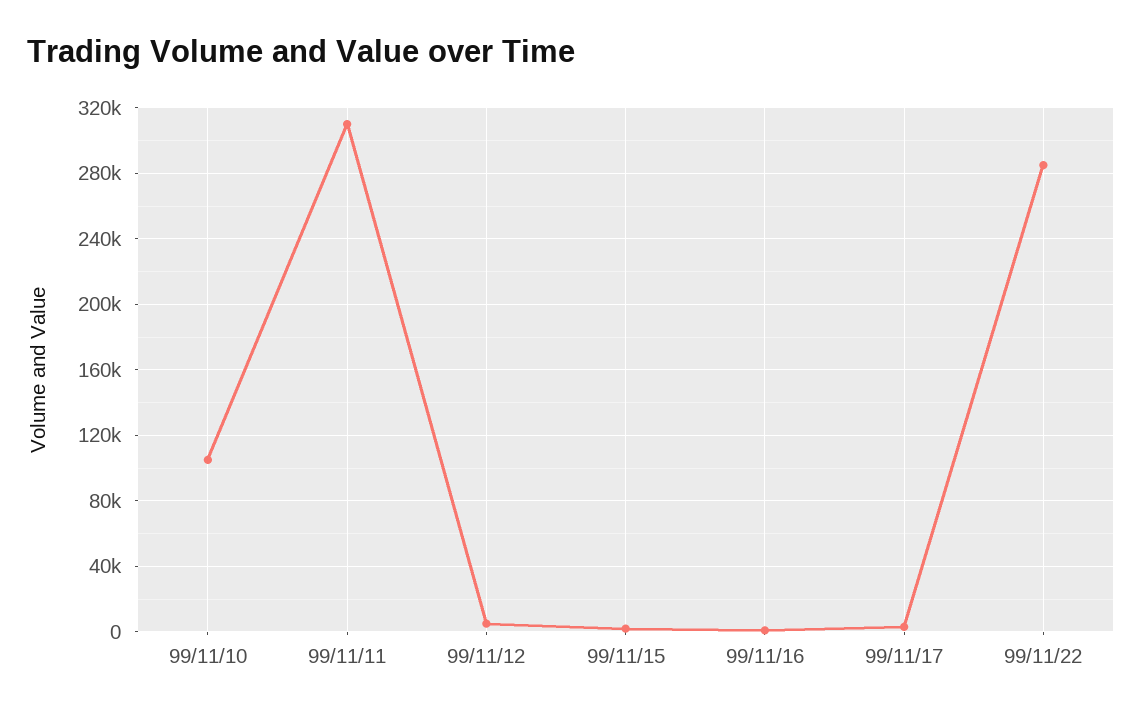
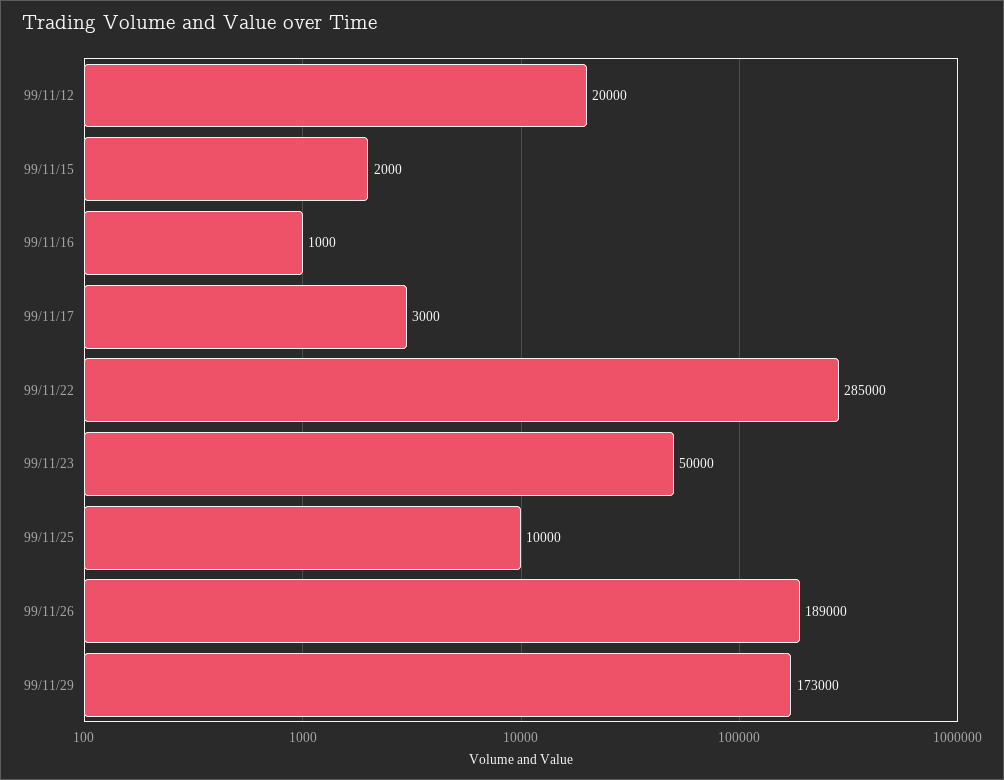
99/11/10: 105000 -> none
99/11/11: 310000 -> none
99/11/12: 5000 -> 20000
99/11/23: none -> 50000
99/11/25: none -> 10000
99/11/26: none -> 189000
99/11/29: none -> 173000

